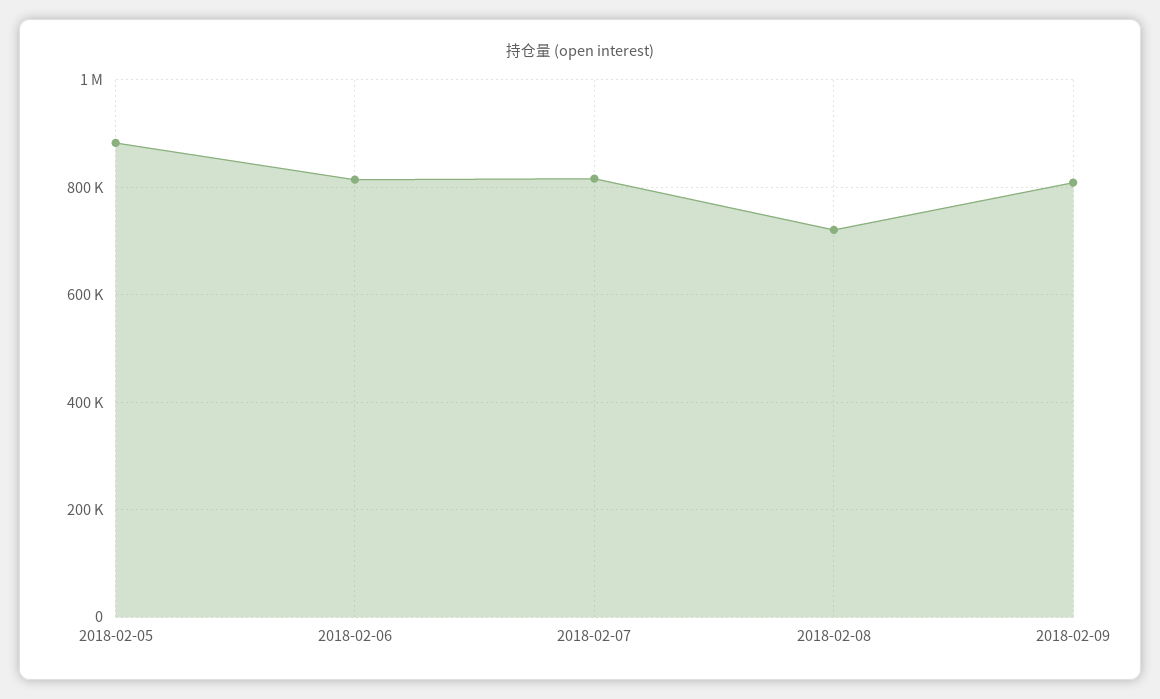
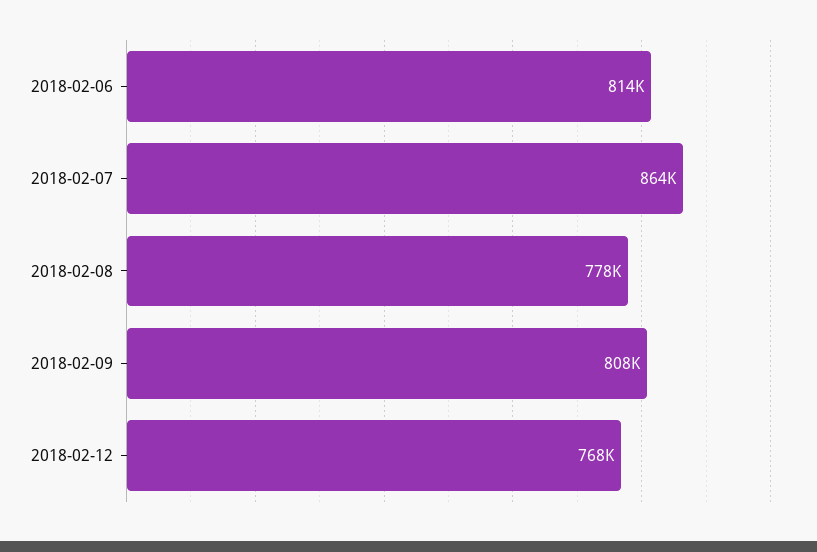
2018-02-05: 880000 -> none
2018-02-07: 820000 -> 864000
2018-02-08: 720000 -> 778000
2018-02-12: none -> 768000

